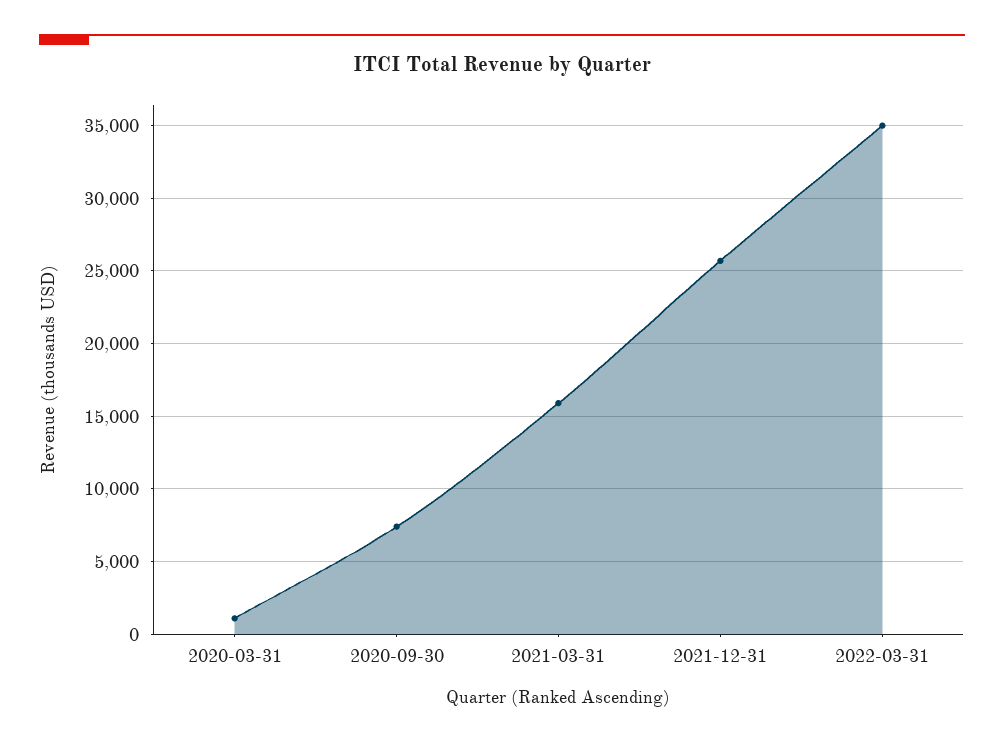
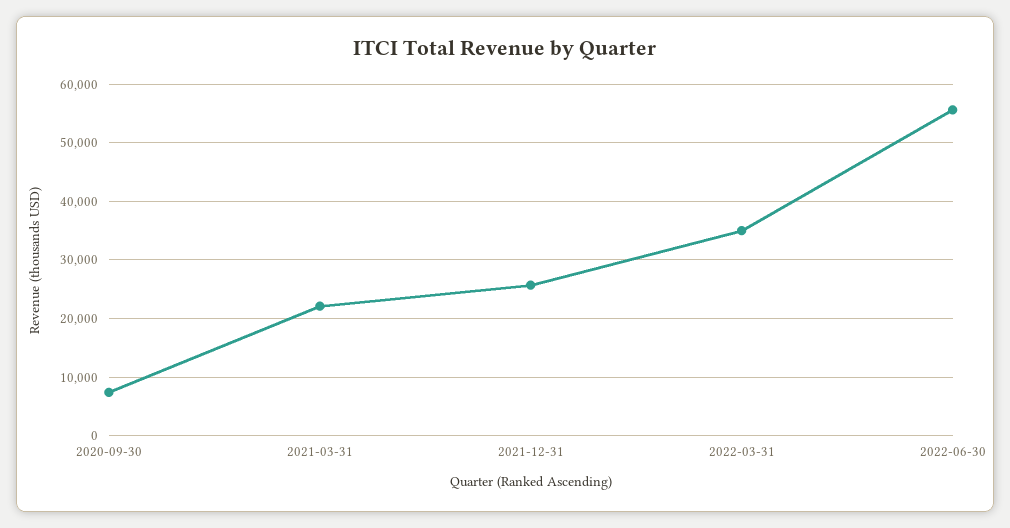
2020-03-31: 1000 -> none
2021-03-31: 16000 -> 22000
2022-06-30: none -> 56000

